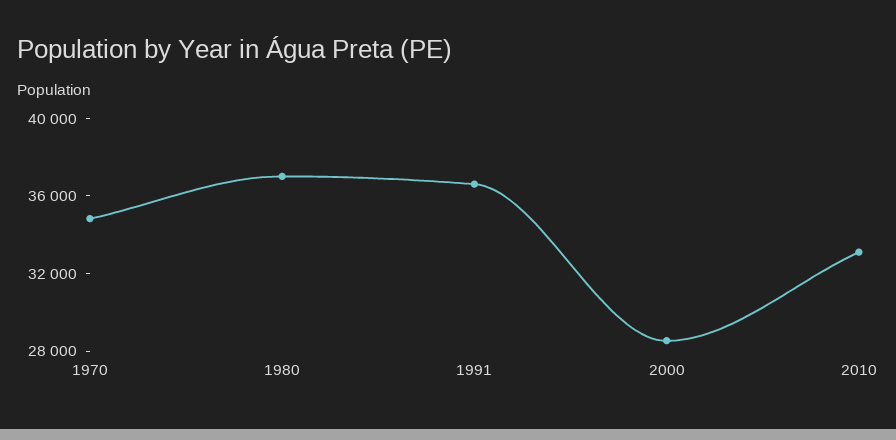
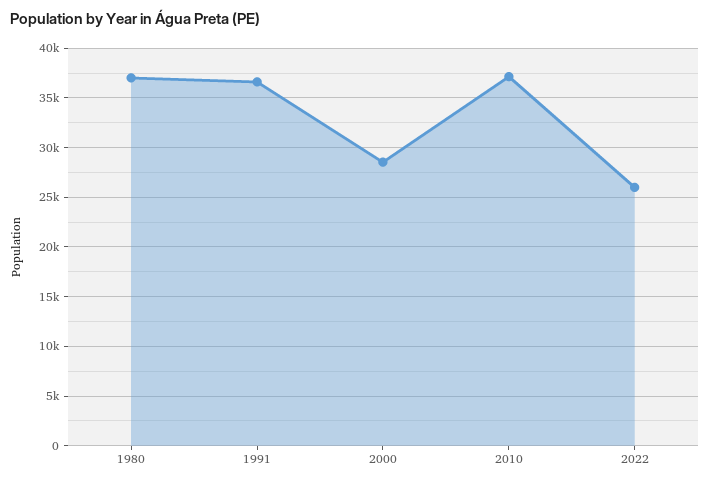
1970: 35000 -> none
2010: 33000 -> 37000
2022: none -> 26000

